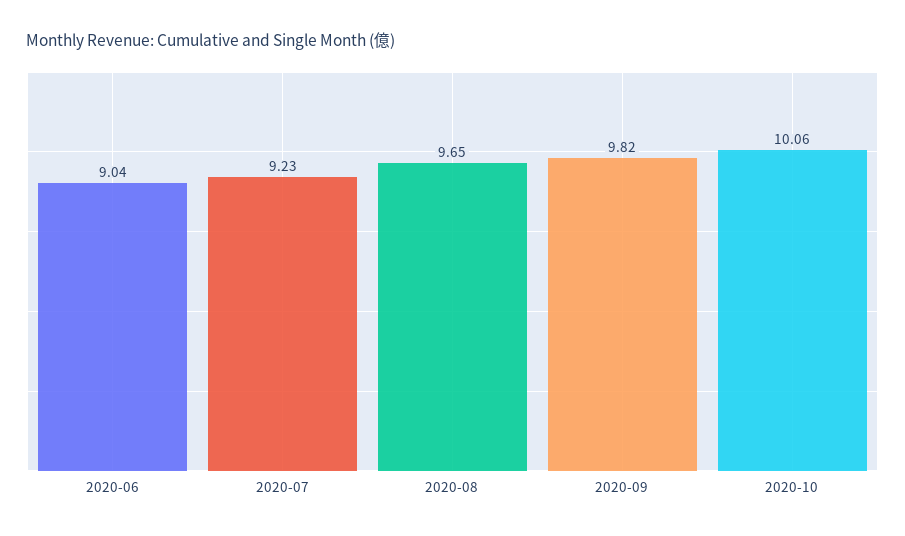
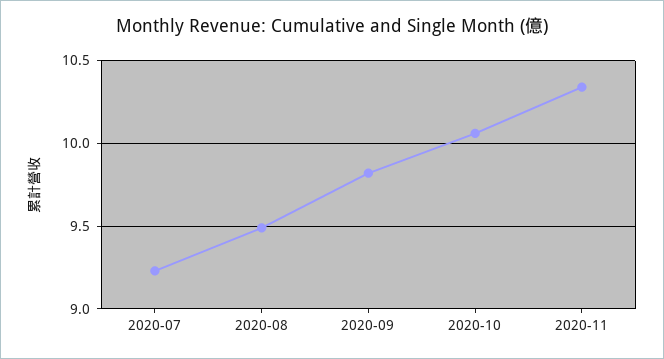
2020-06: 9.04 -> none
2020-08: 9.65 -> 9.5
2020-11: none -> 10.35

